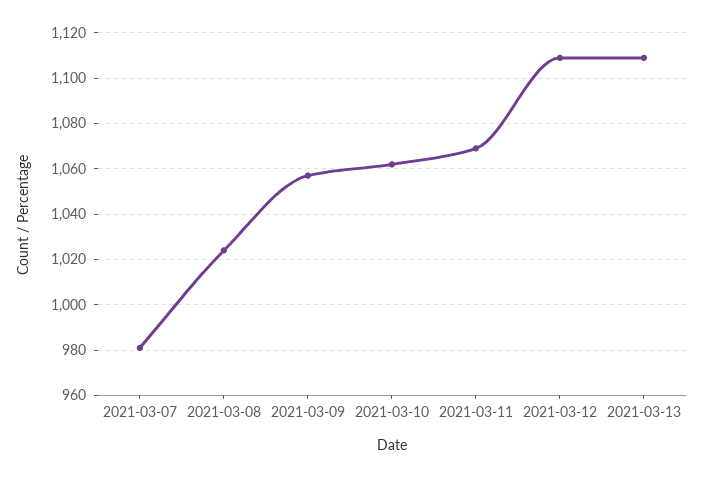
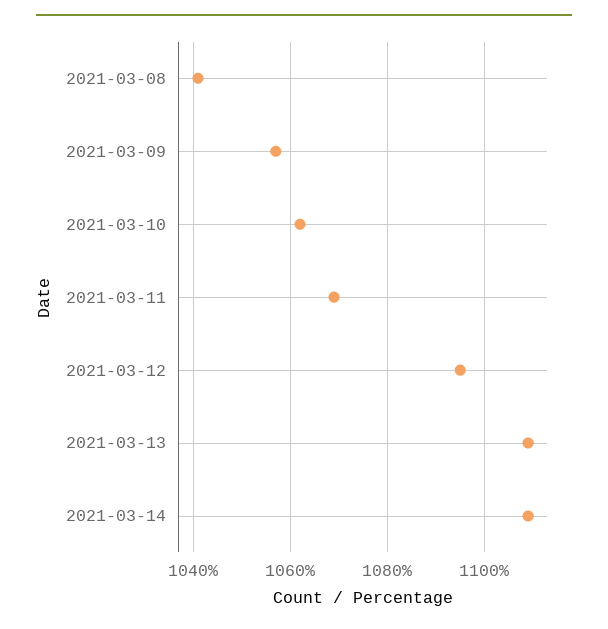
2021-03-07: 980 -> none
2021-03-08: 1025 -> 1040
2021-03-12: 1110 -> 1095
2021-03-14: none -> 1110

